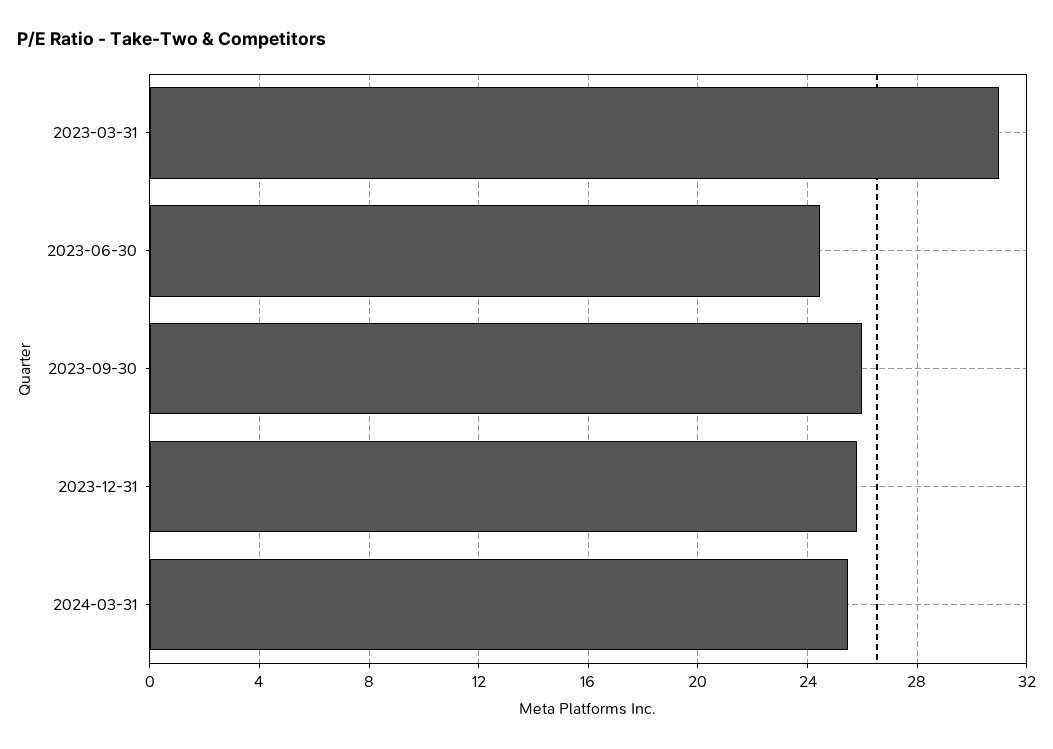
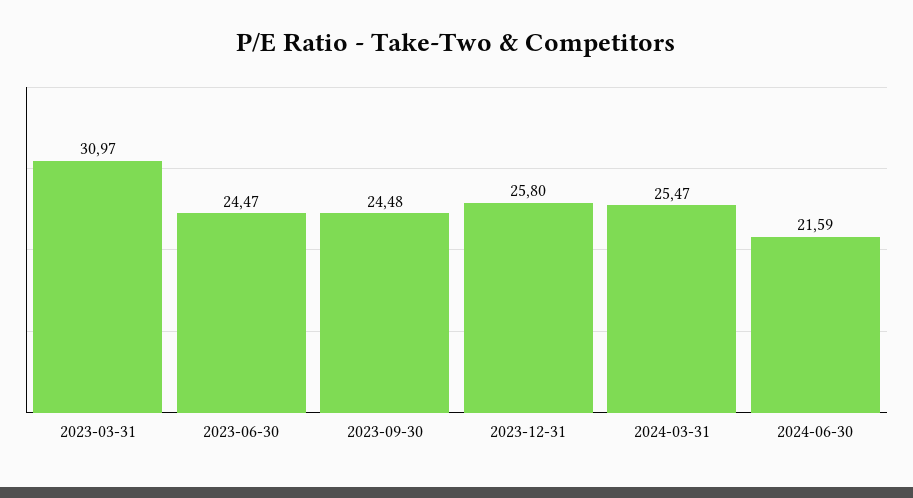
2023-09-30: 26 -> 24.48
2024-06-30: none -> 21.59

